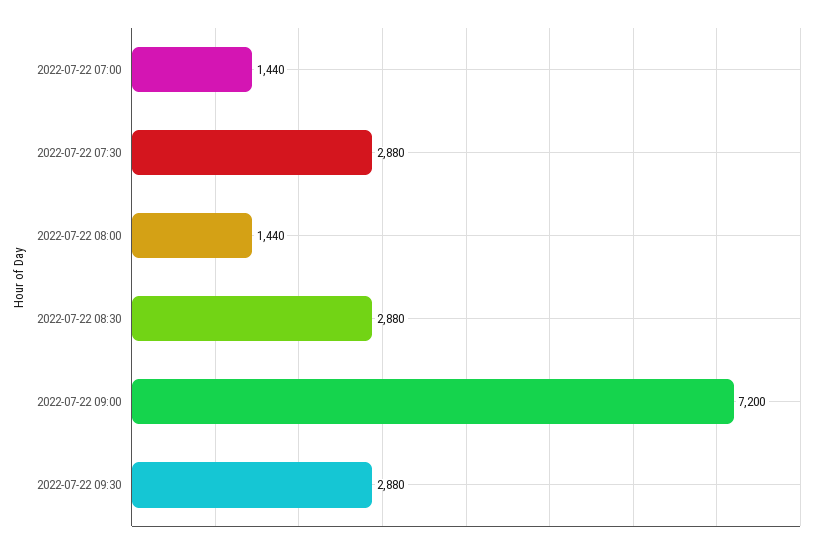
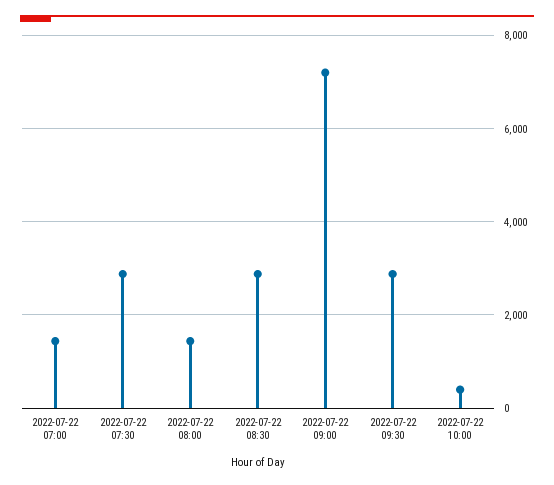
2022-07-22 10:00: none -> 400

